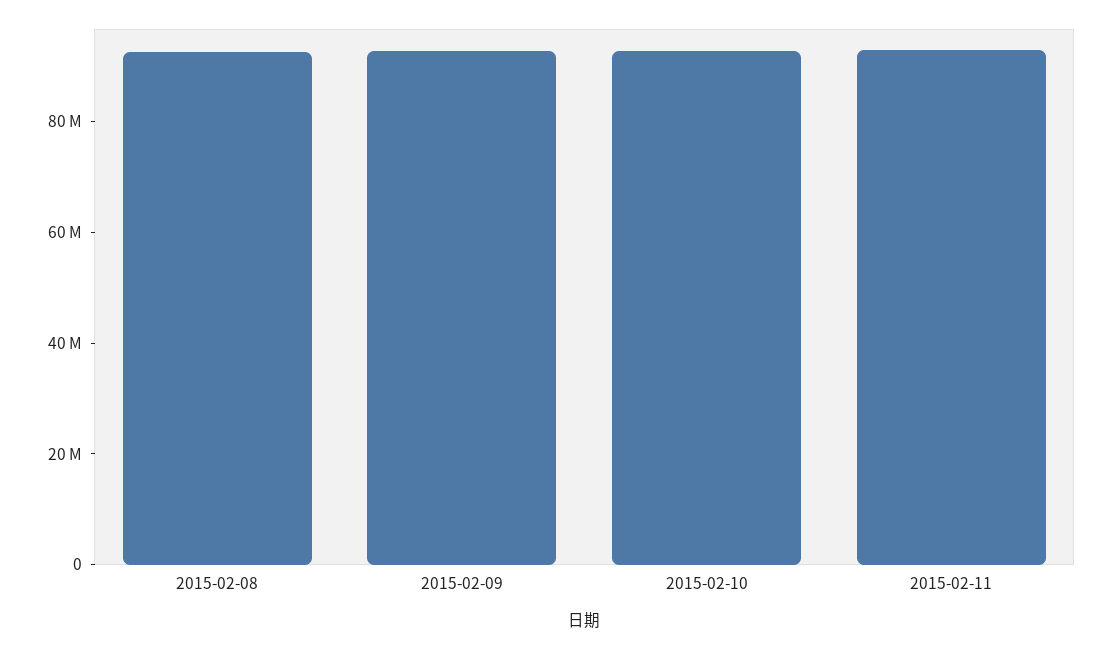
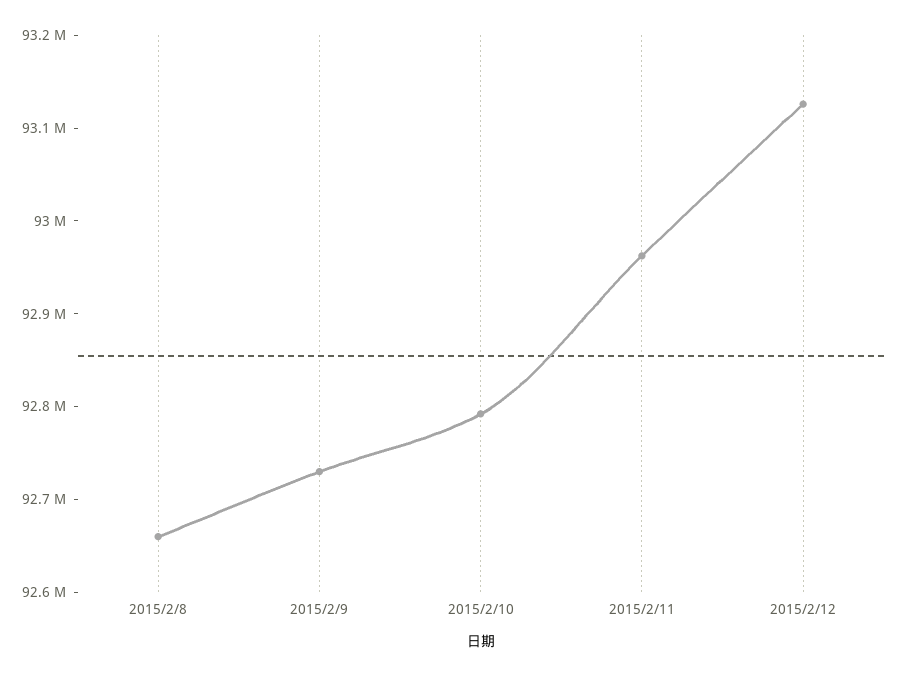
2015/2/12: none -> 93120000

